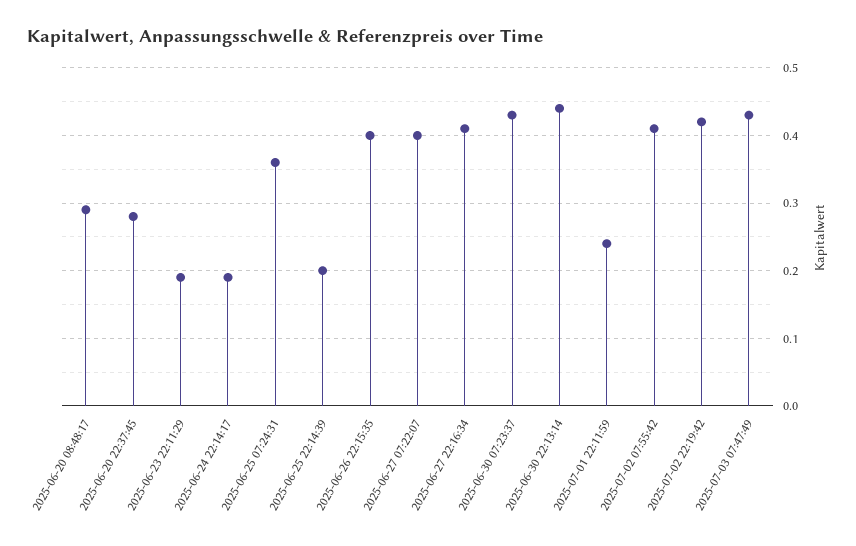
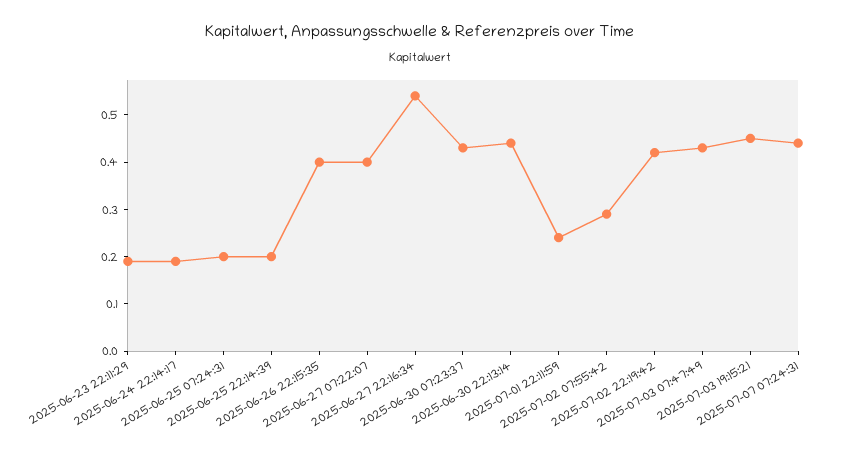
2025-06-20 08:48:17: 0.29 -> none
2025-06-20 22:37:45: 0.28 -> none
2025-06-25 07:24:31: 0.36 -> 0.2
2025-06-27 22:16:34: 0.41 -> 0.55
2025-07-02 07:55:42: 0.41 -> 0.3
2025-07-03 19:15:21: none -> 0.45
2025-07-07 07:24:31: none -> 0.45

